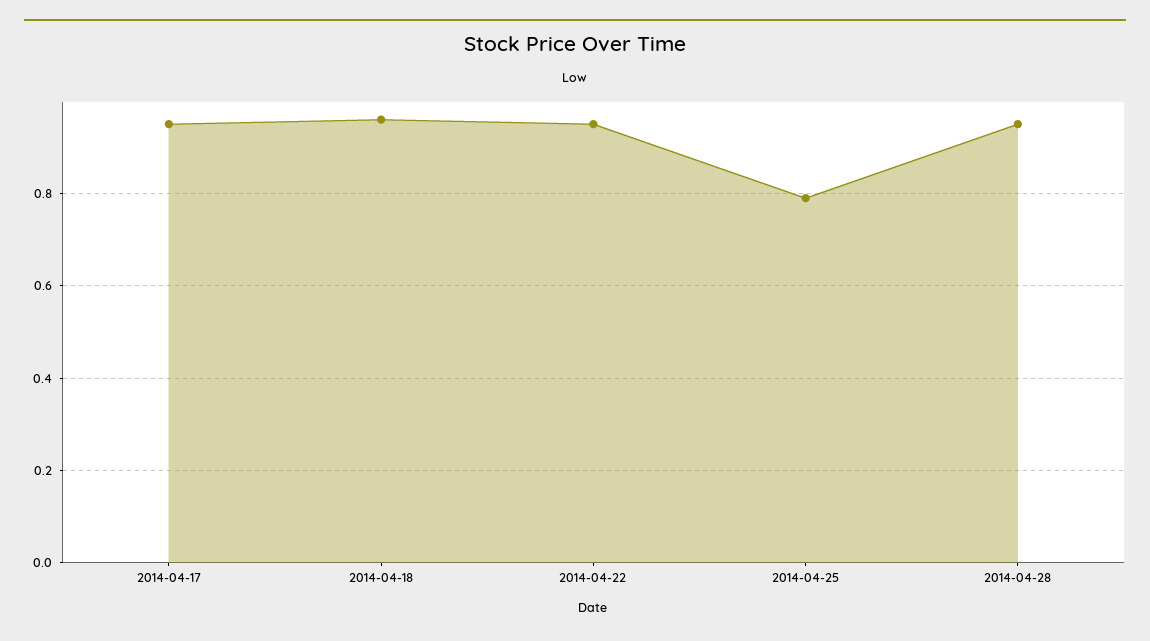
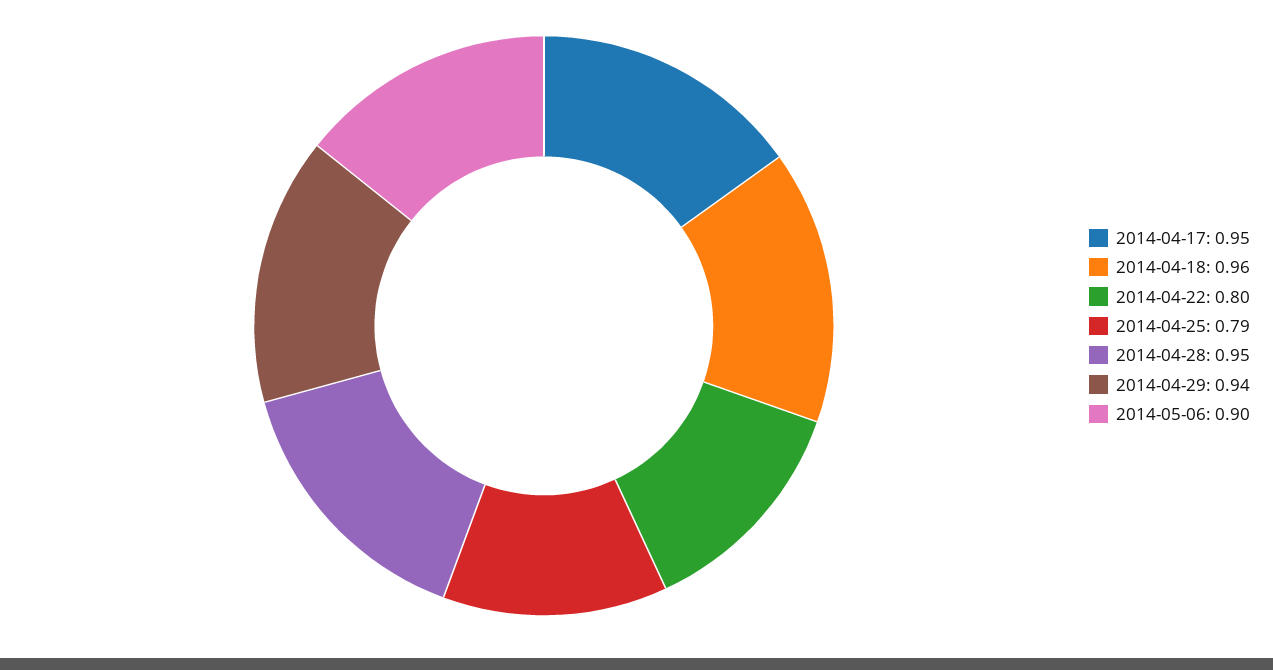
2014-04-22: 0.95 -> 0.8
2014-04-29: none -> 0.94
2014-05-06: none -> 0.9

